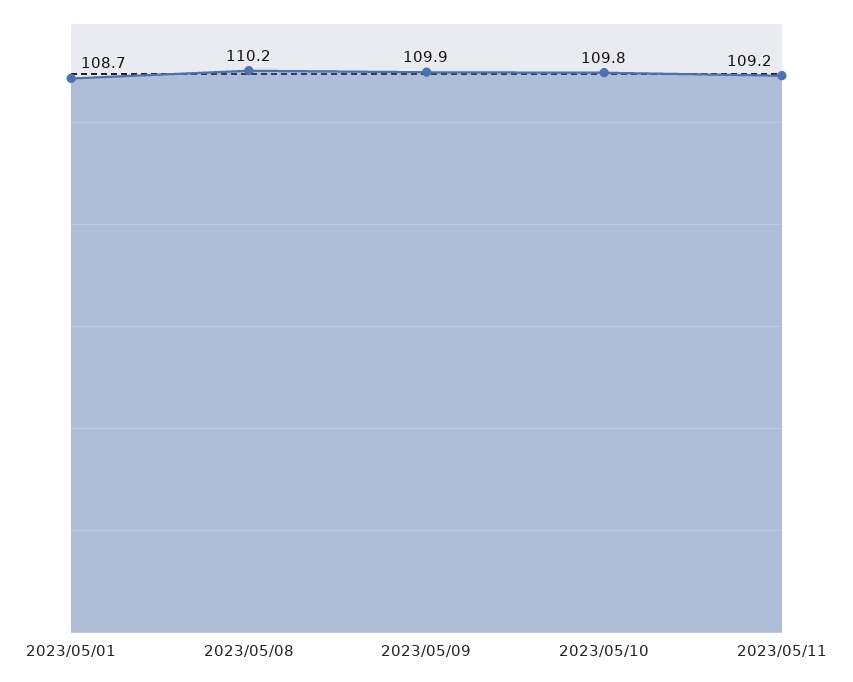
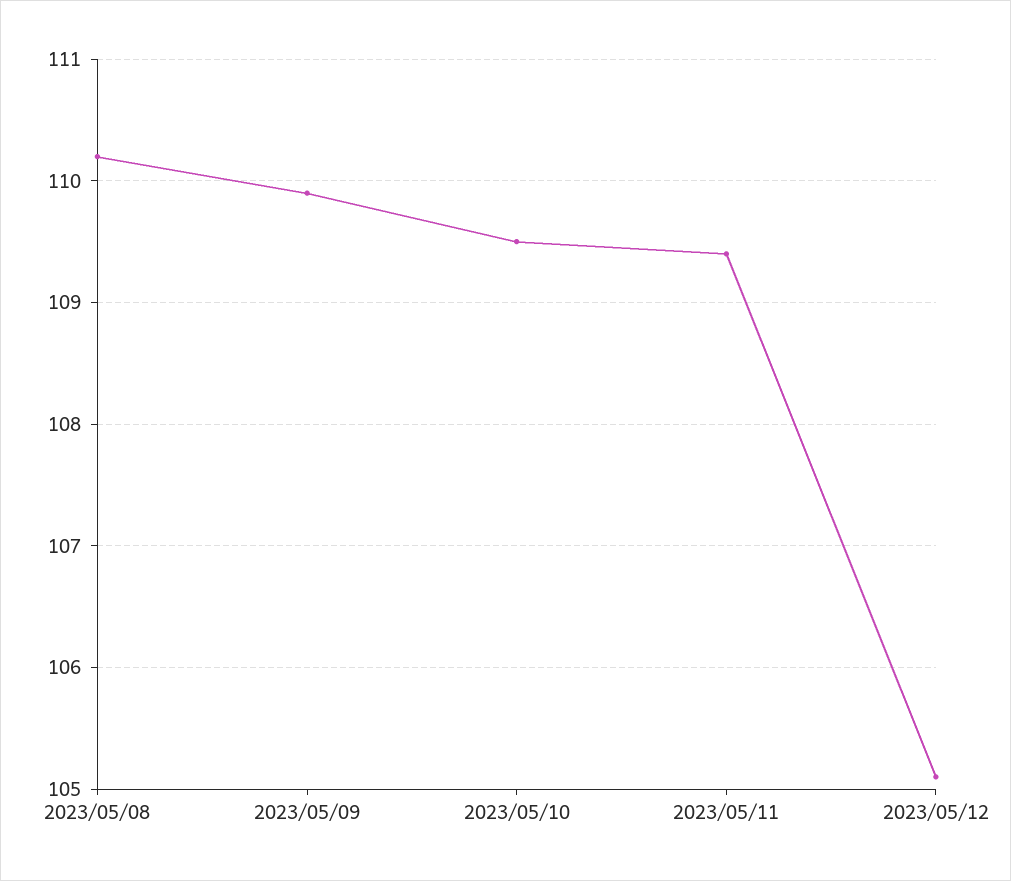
2023/05/01: 108.7 -> none
2023/05/10: 109.8 -> 109.5
2023/05/11: 109.2 -> 109.4
2023/05/12: none -> 105.1

